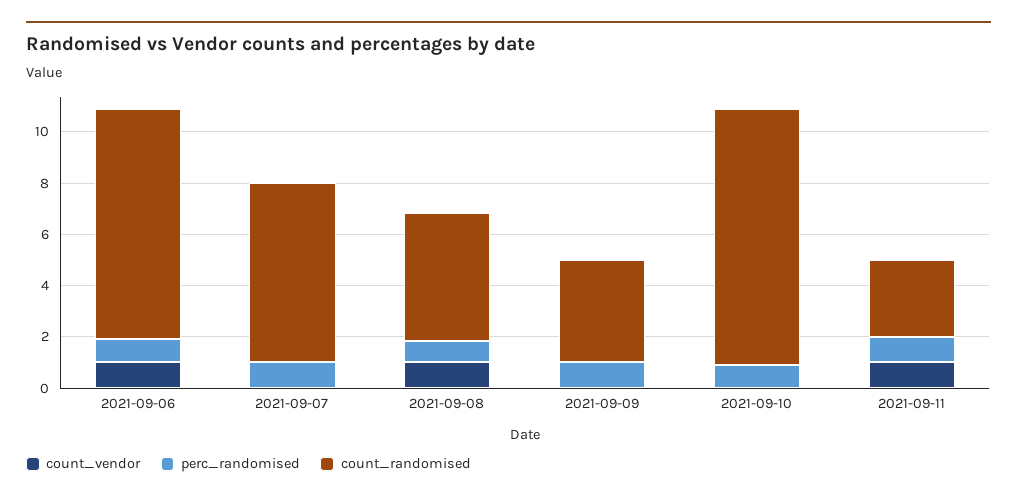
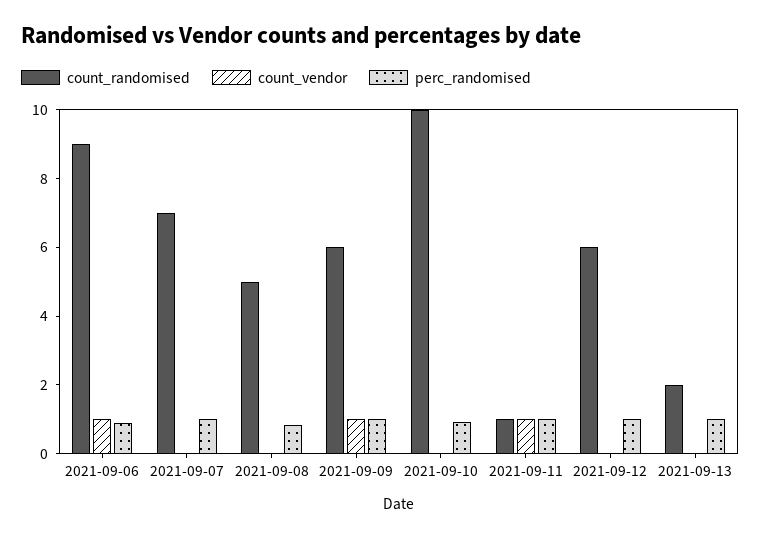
count_vendor, 2021-09-08: 1 -> 0
count_vendor, 2021-09-09: 0 -> 1
count_randomised, 2021-09-09: 4 -> 6
count_randomised, 2021-09-11: 3 -> 1
count_randomised, 2021-09-12: none -> 6
count_vendor, 2021-09-12: none -> 0
perc_randomised, 2021-09-12: none -> 1
count_randomised, 2021-09-13: none -> 2
count_vendor, 2021-09-13: none -> 0
perc_randomised, 2021-09-13: none -> 1

